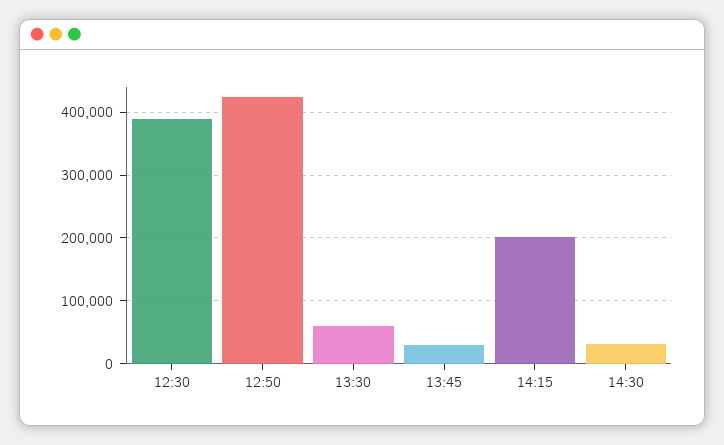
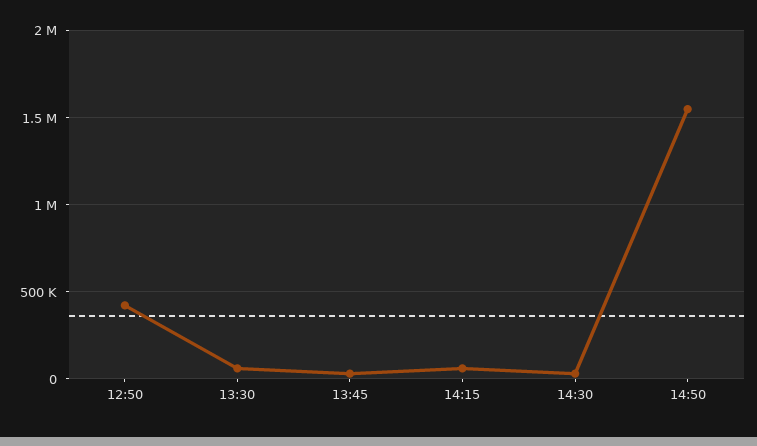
12:30: 390000 -> none
14:15: 200000 -> 50000
14:50: none -> 1550000

